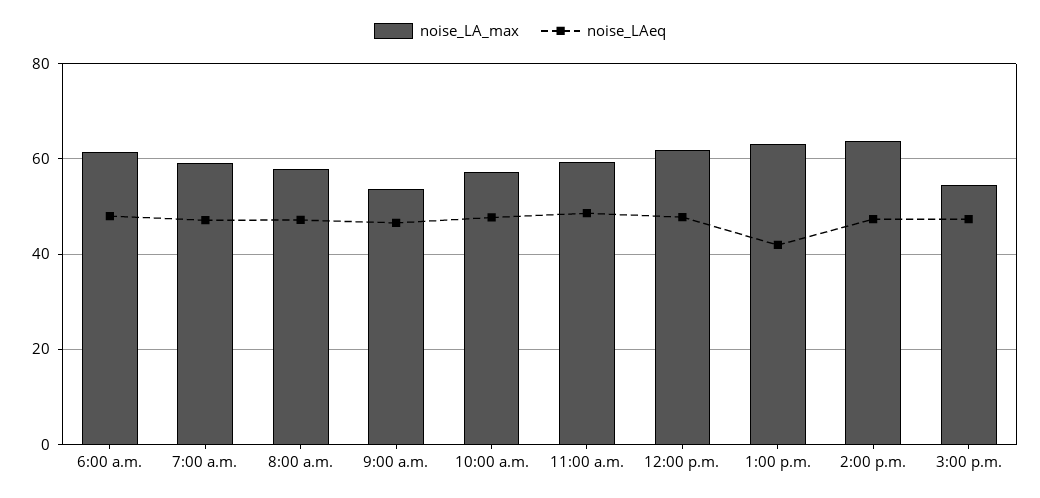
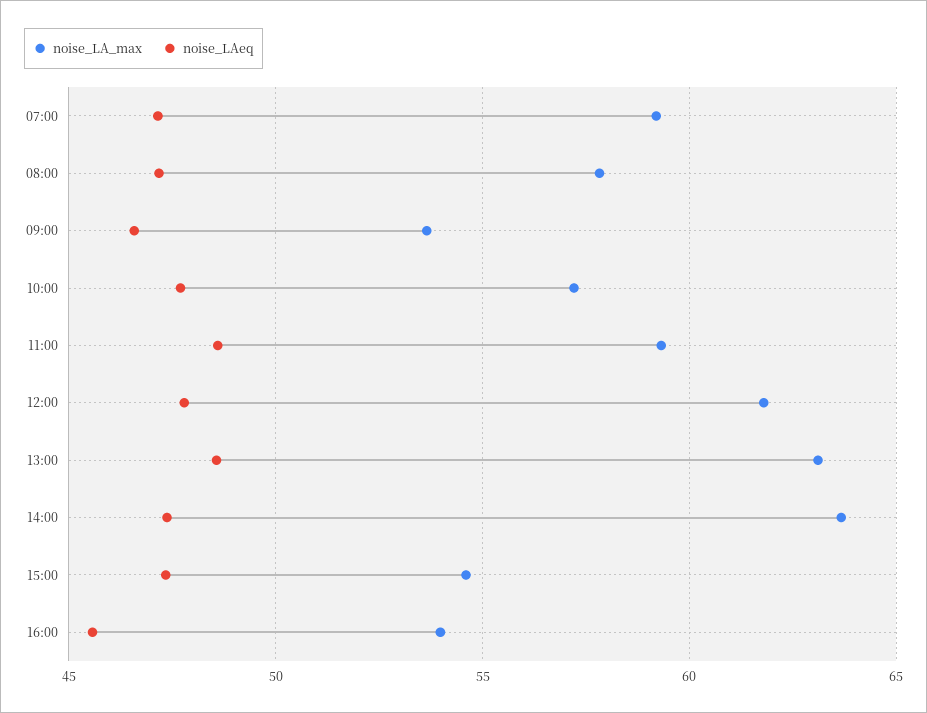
noise_LA_max, 6:00 a.m.: 62 -> none
noise_LAeq, 6:00 a.m.: 48 -> none
noise_LAeq, 1:00 p.m.: 42 -> 48.5
noise_LA_max, 16:00: none -> 54
noise_LAeq, 16:00: none -> 45.5

